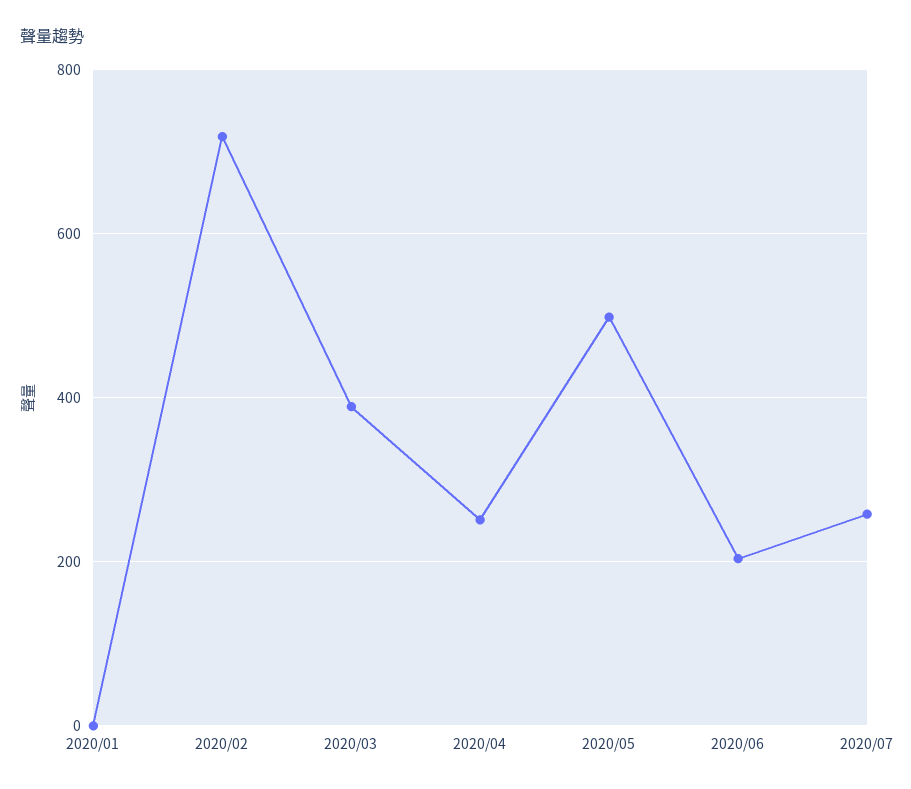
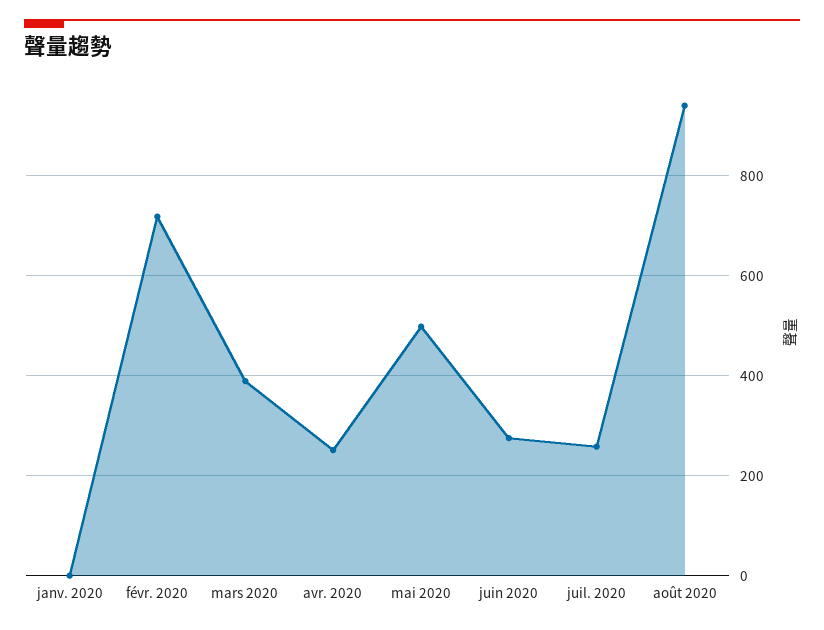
2020/06: 200 -> 280
août 2020: none -> 940

